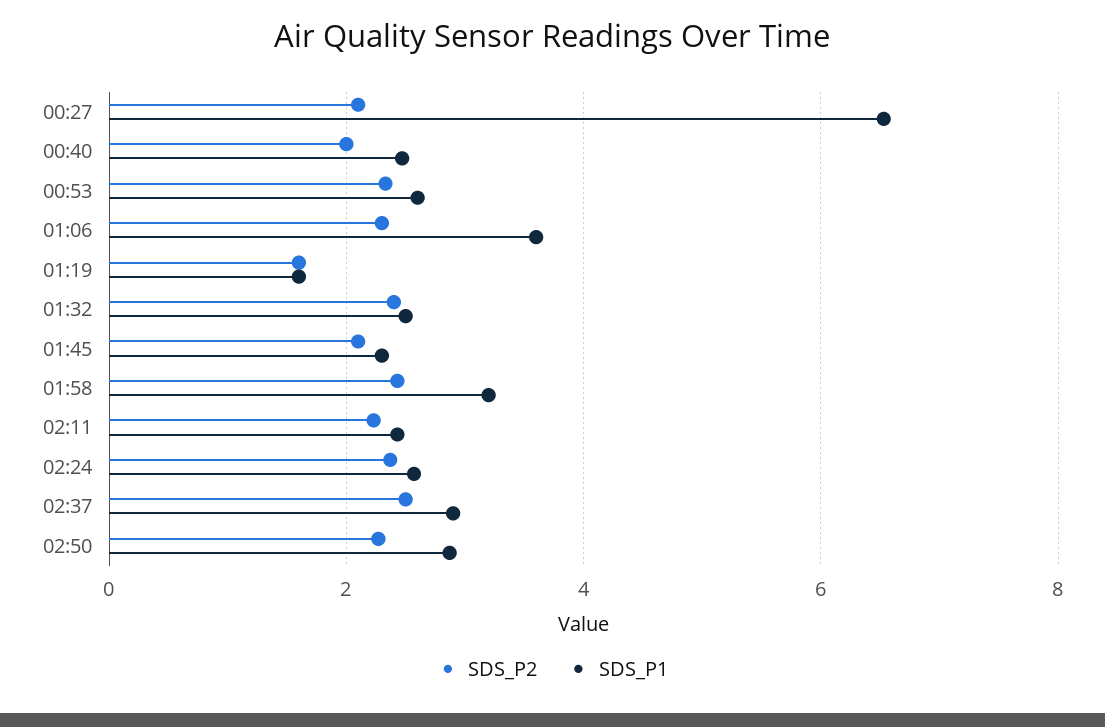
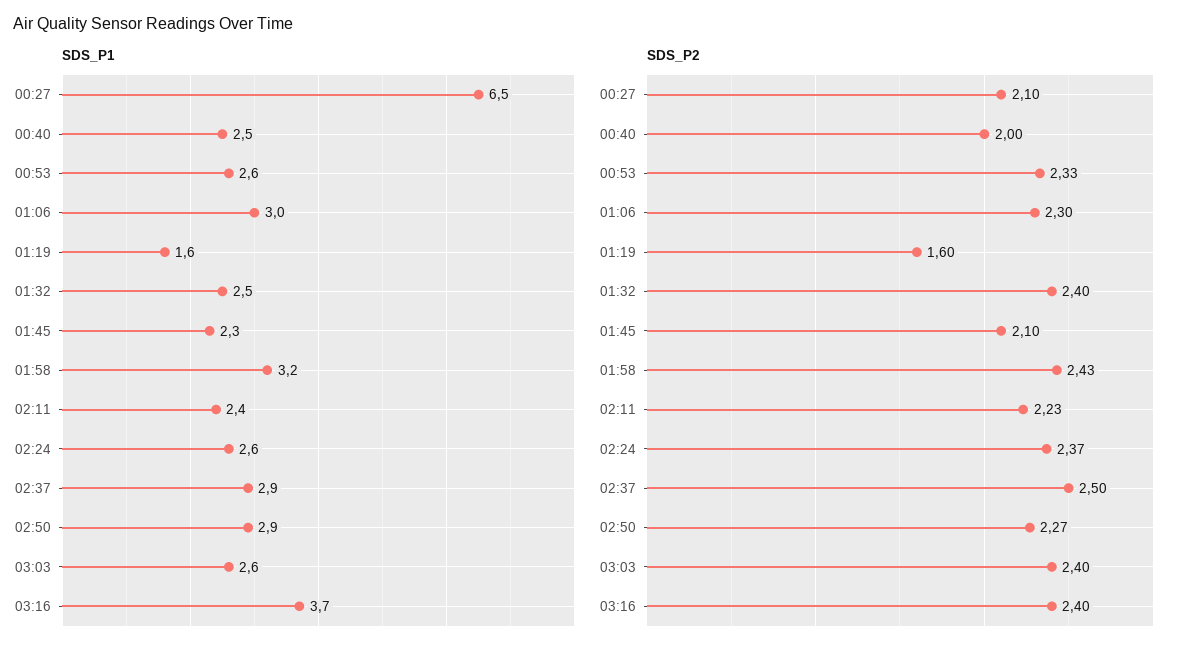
SDS_P1, 01:06: 3.6 -> 3
SDS_P1, 03:03: none -> 2.6
SDS_P1, 03:16: none -> 3.7
SDS_P2, 03:03: none -> 2.4
SDS_P2, 03:16: none -> 2.4

